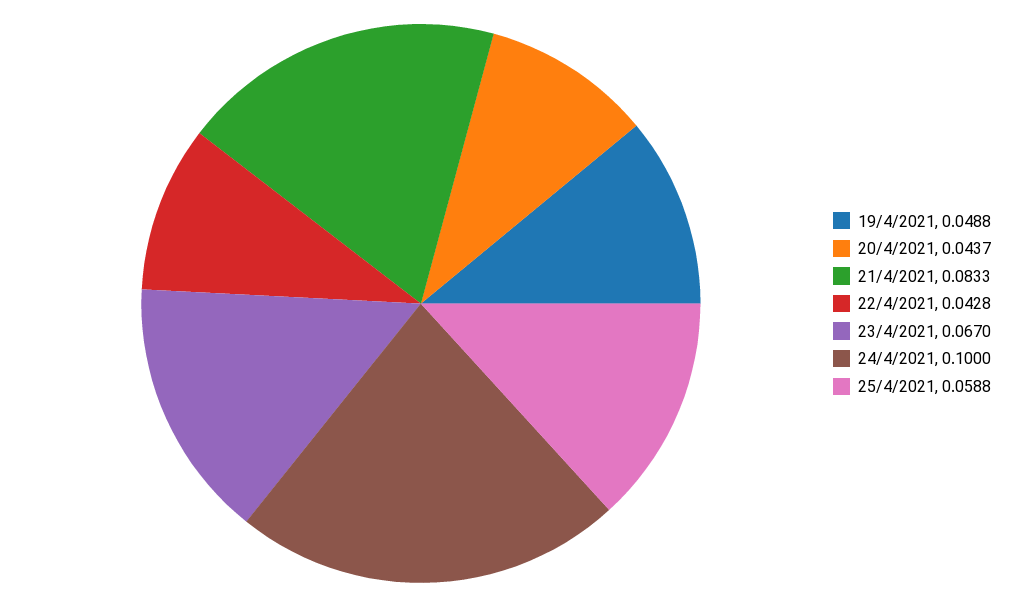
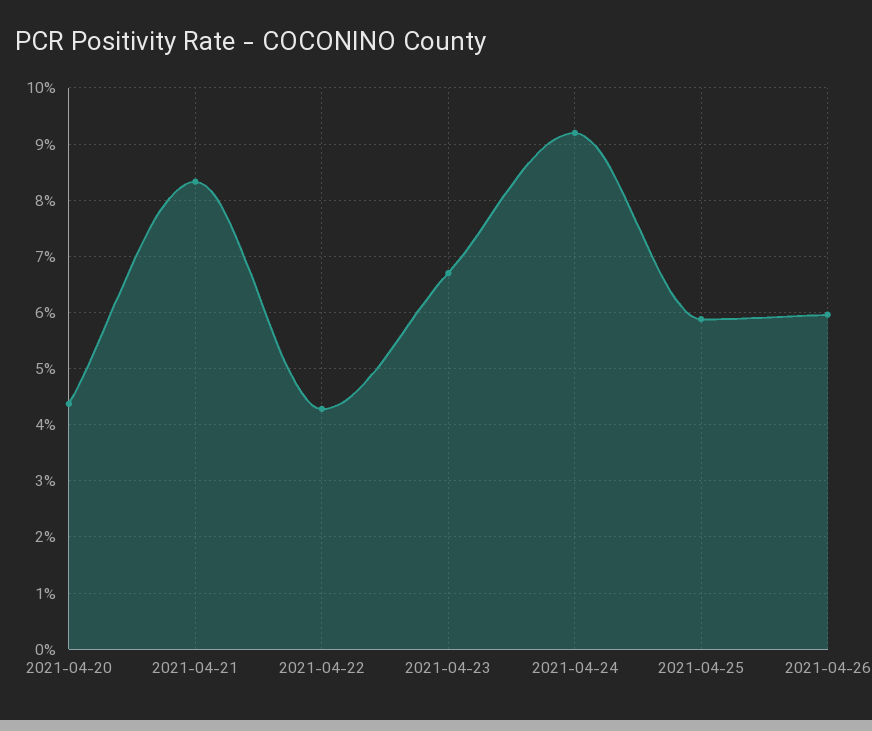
19/4/2021: 0.0488 -> none
24/4/2021: 0.1 -> 0.092
2021-04-26: none -> 0.06

